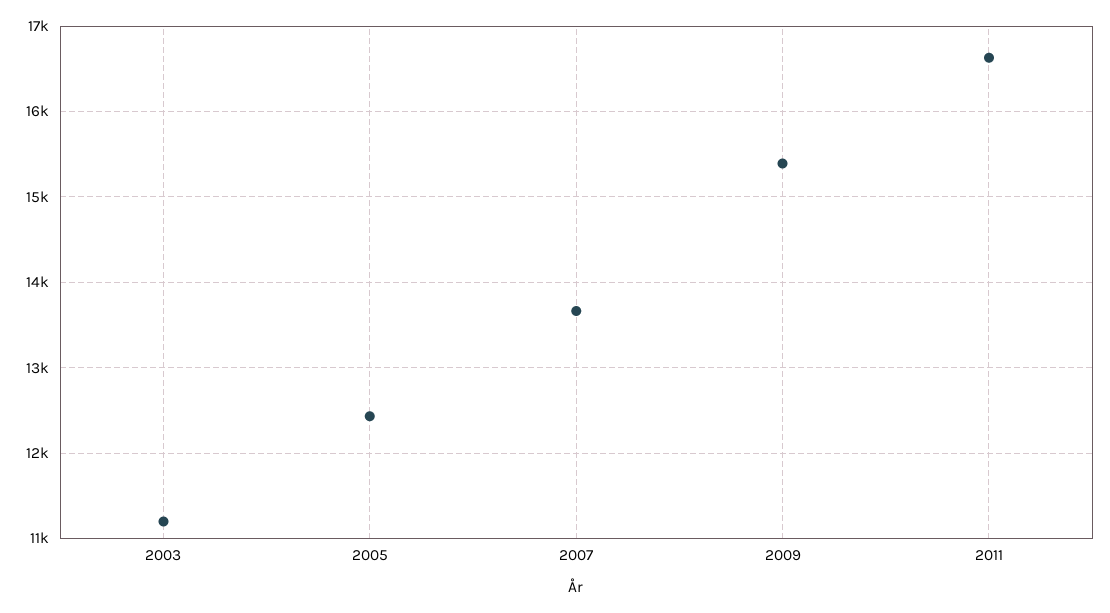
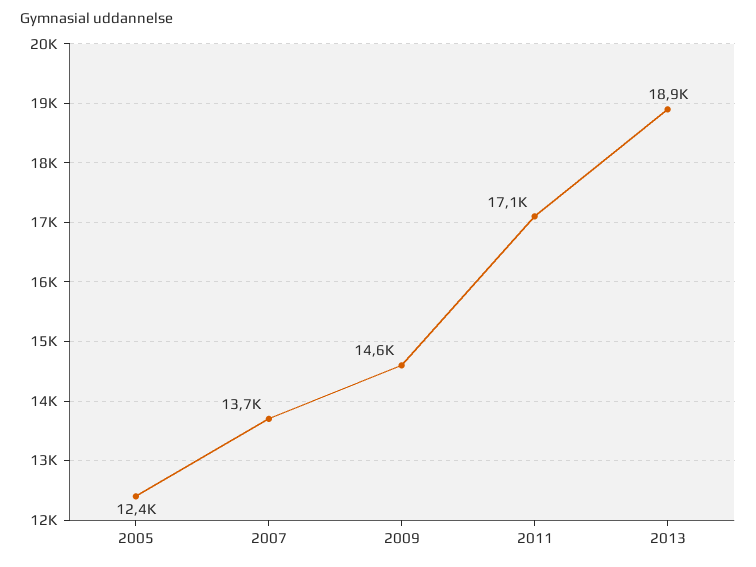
2003: 11200 -> none
2009: 15400 -> 14600
2011: 16600 -> 17100
2013: none -> 18900

